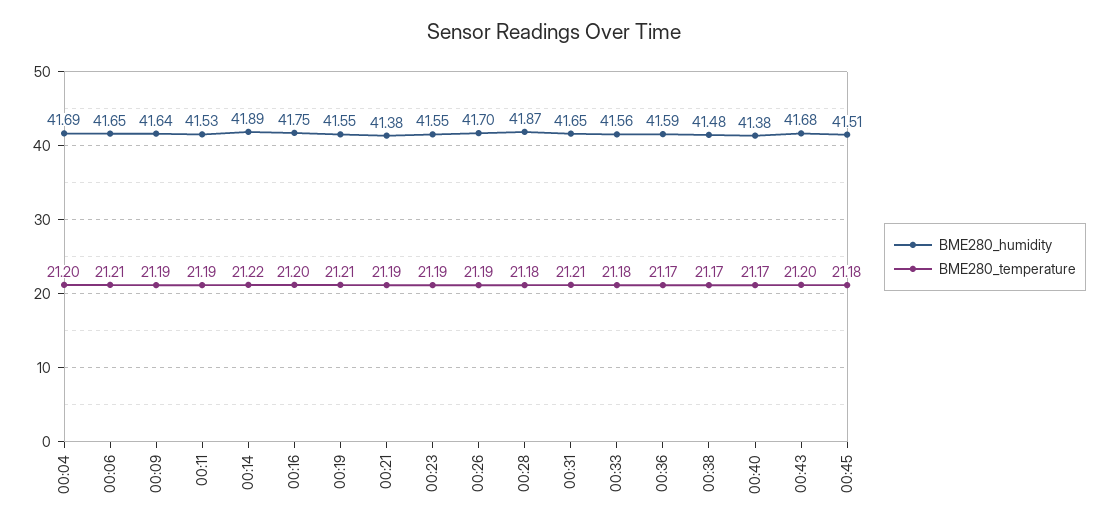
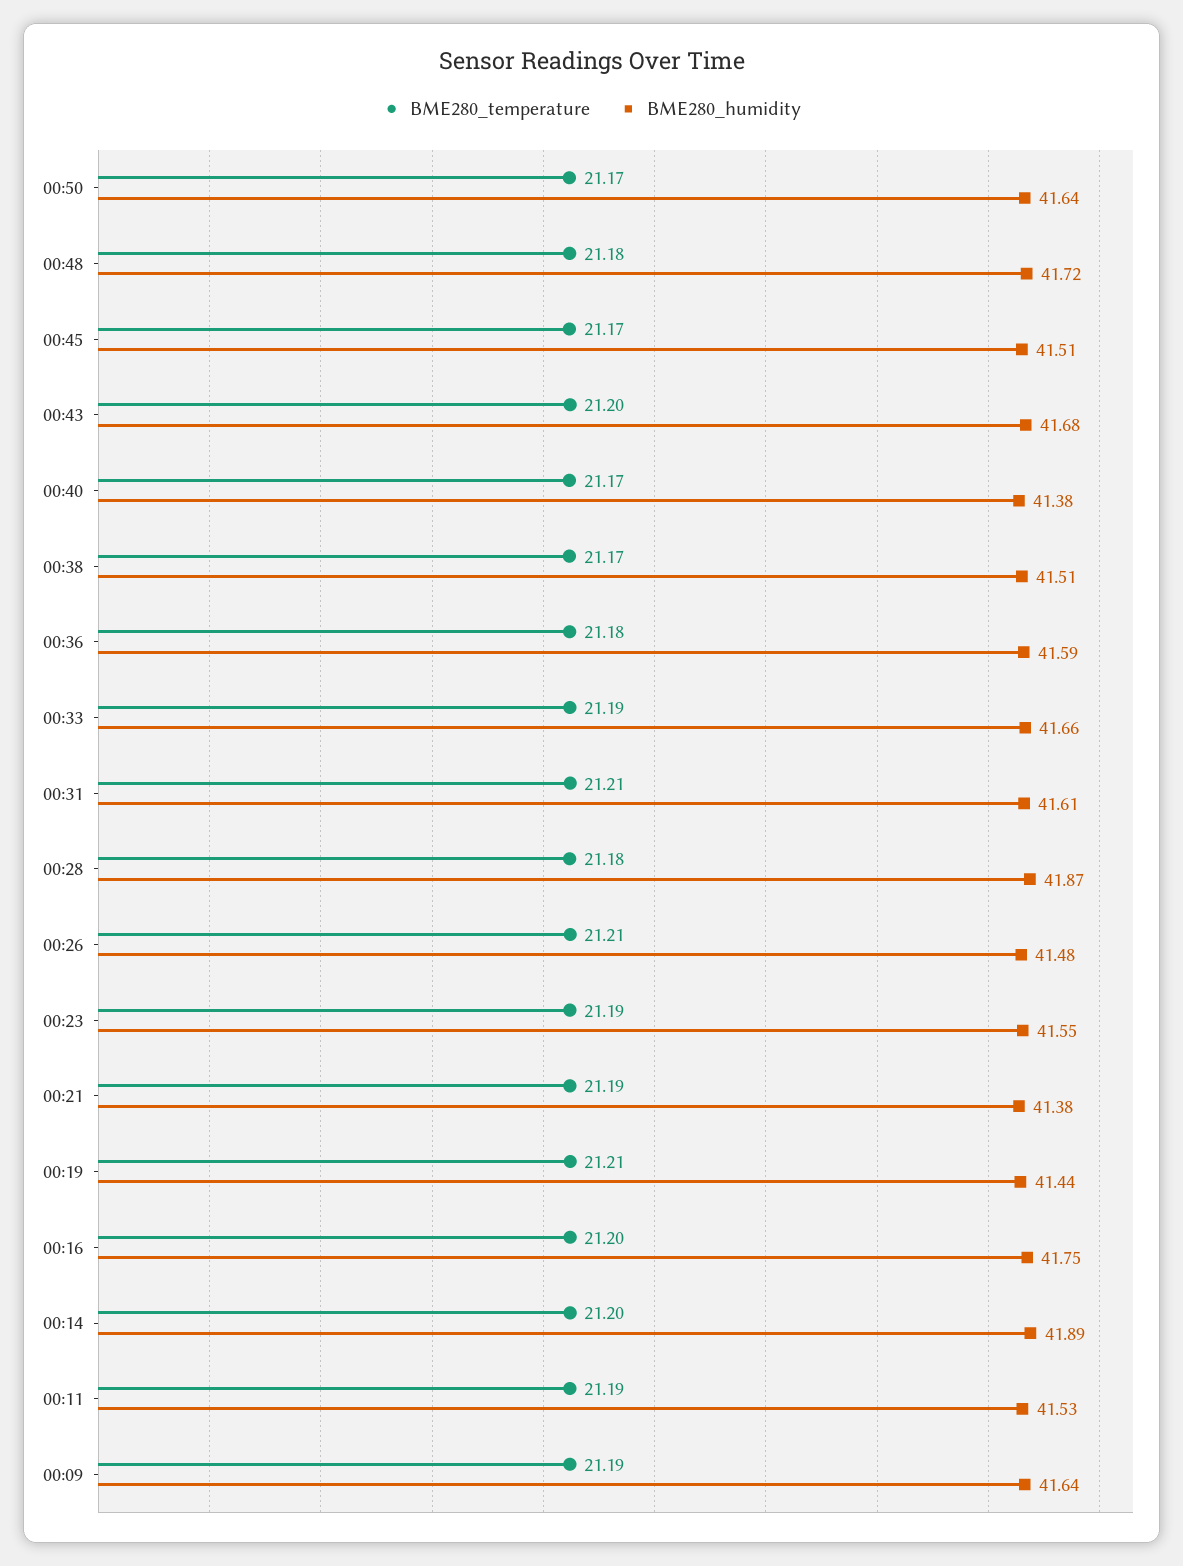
BME280_humidity, 00:04: 41.69 -> none
BME280_temperature, 00:04: 21.2 -> none
BME280_humidity, 00:06: 41.65 -> none
BME280_temperature, 00:06: 21.21 -> none
BME280_temperature, 00:14: 21.22 -> 21.2
BME280_humidity, 00:19: 41.55 -> 41.44
BME280_humidity, 00:26: 41.7 -> 41.48
BME280_temperature, 00:26: 21.19 -> 21.21
BME280_humidity, 00:31: 41.65 -> 41.61
BME280_humidity, 00:33: 41.56 -> 41.66
BME280_temperature, 00:33: 21.18 -> 21.19
BME280_temperature, 00:36: 21.17 -> 21.18
BME280_humidity, 00:38: 41.48 -> 41.51
BME280_temperature, 00:45: 21.18 -> 21.17
BME280_temperature, 00:50: none -> 21.17
BME280_humidity, 00:50: none -> 41.64
BME280_temperature, 00:48: none -> 21.18
BME280_humidity, 00:48: none -> 41.72

